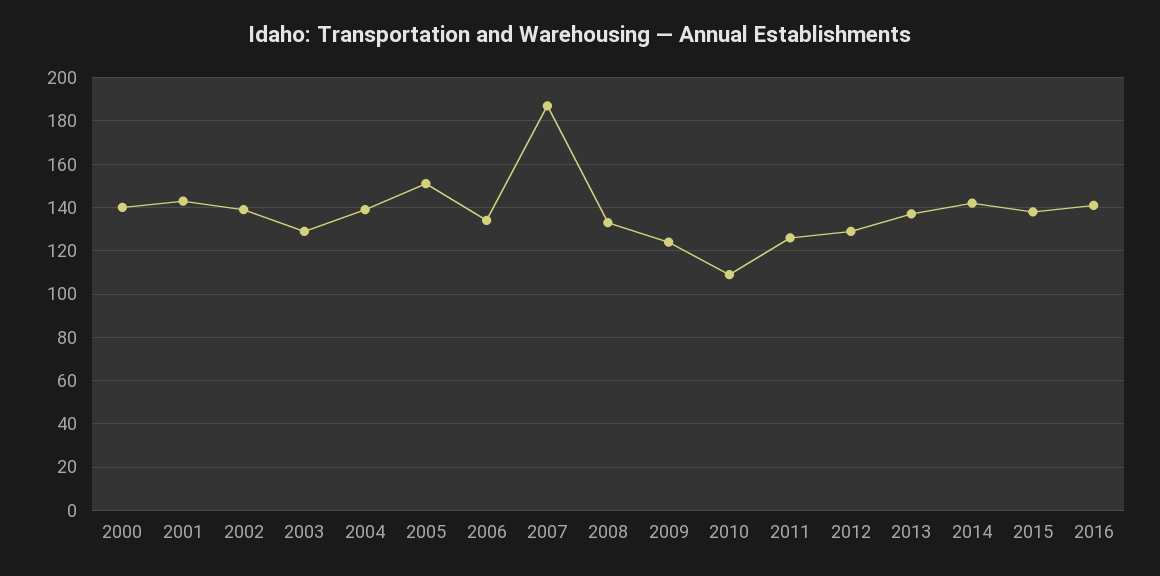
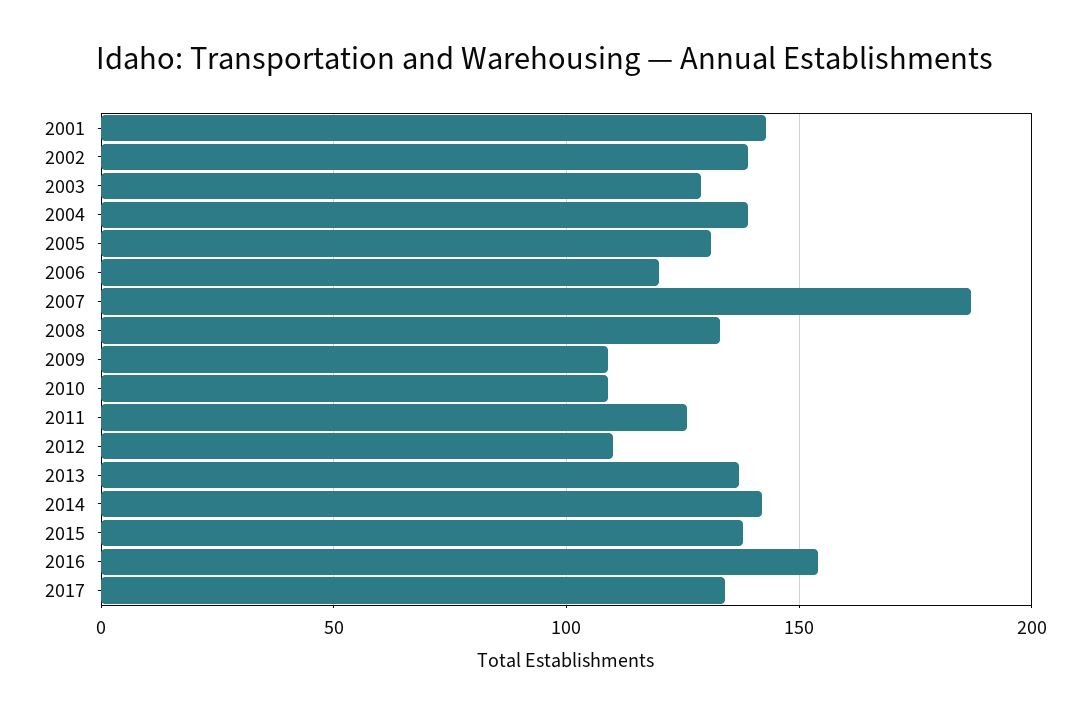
2000: 140 -> none
2005: 150 -> 130
2006: 135 -> 120
2009: 125 -> 110
2012: 130 -> 110
2016: 140 -> 155
2017: none -> 135

